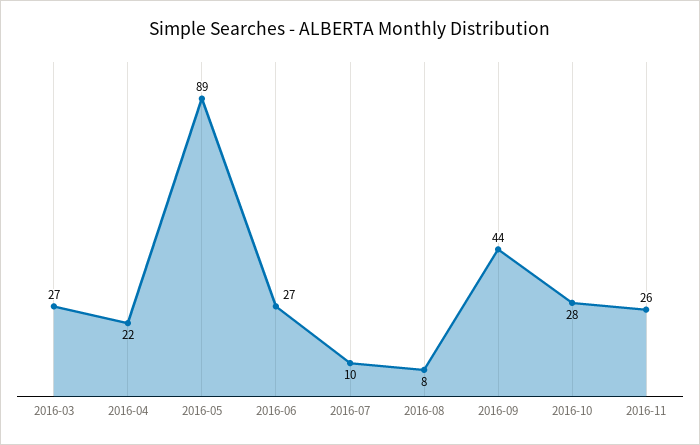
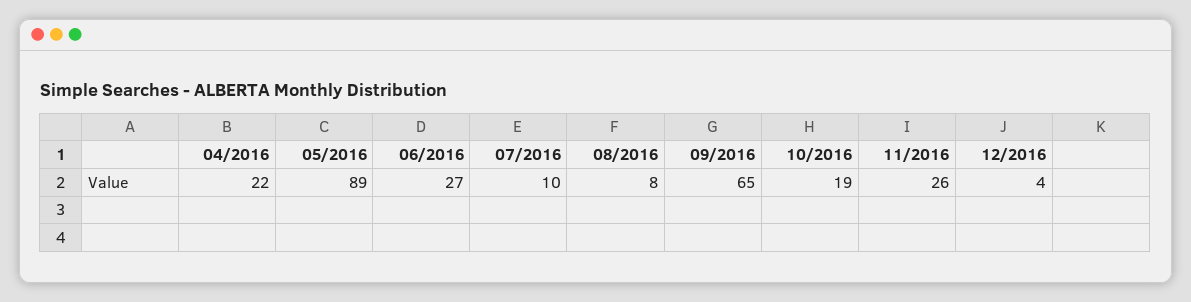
2016-03: 27 -> none
2016-09: 44 -> 65
2016-10: 28 -> 19
12/2016: none -> 4

